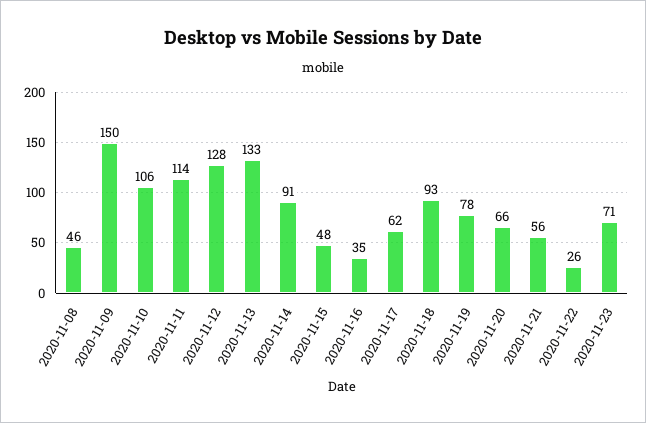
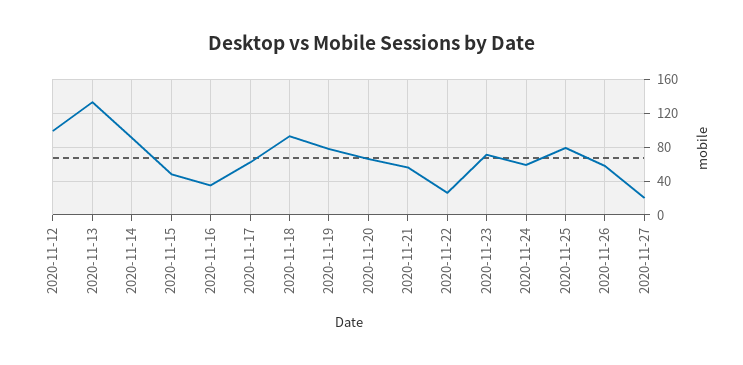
2020-11-08: 46 -> none
2020-11-09: 150 -> none
2020-11-10: 106 -> none
2020-11-11: 114 -> none
2020-11-12: 128 -> 100
2020-11-24: none -> 60
2020-11-25: none -> 80
2020-11-26: none -> 60
2020-11-27: none -> 20

